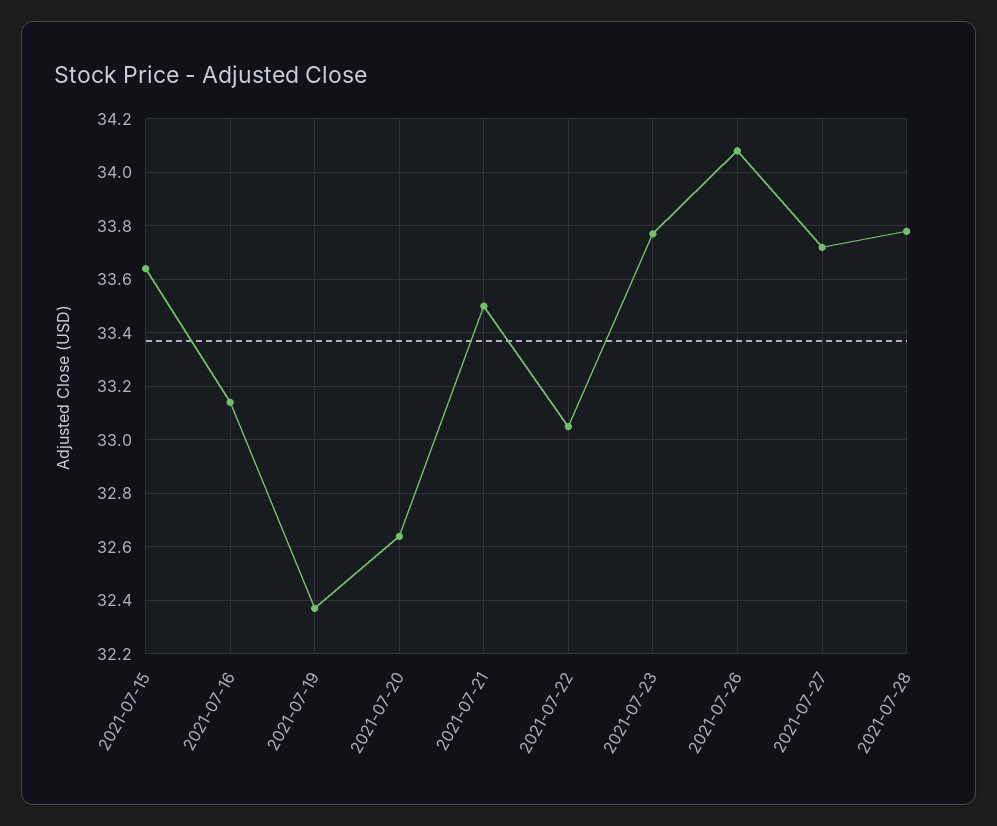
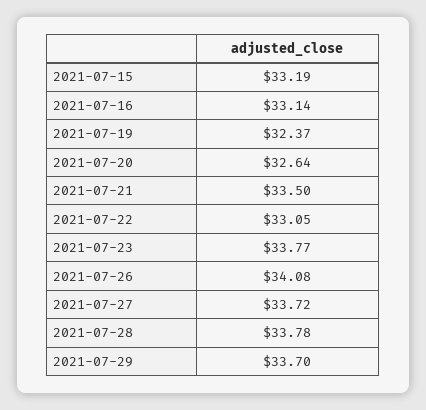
2021-07-15: 33.65 -> 33.19
2021-07-29: none -> 33.7

